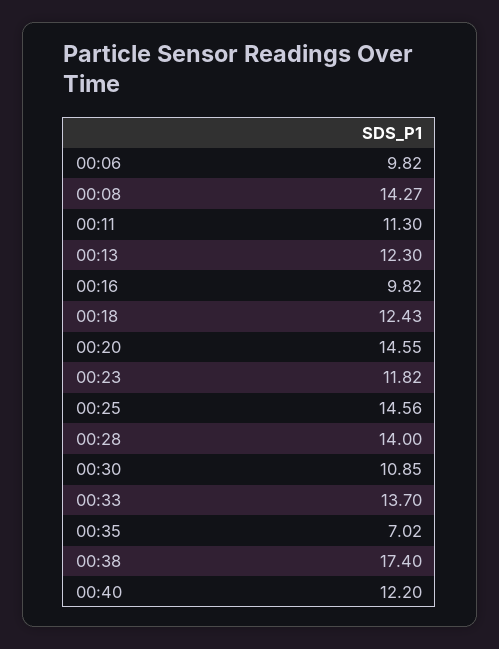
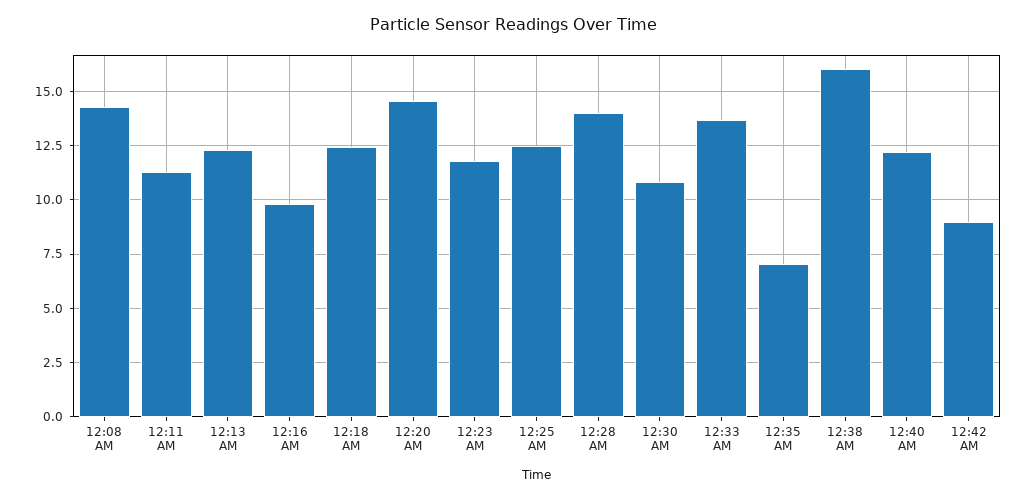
00:06: 9.82 -> none
00:25: 14.56 -> 12.5
00:38: 17.4 -> 16
12:42 AM: none -> 9

